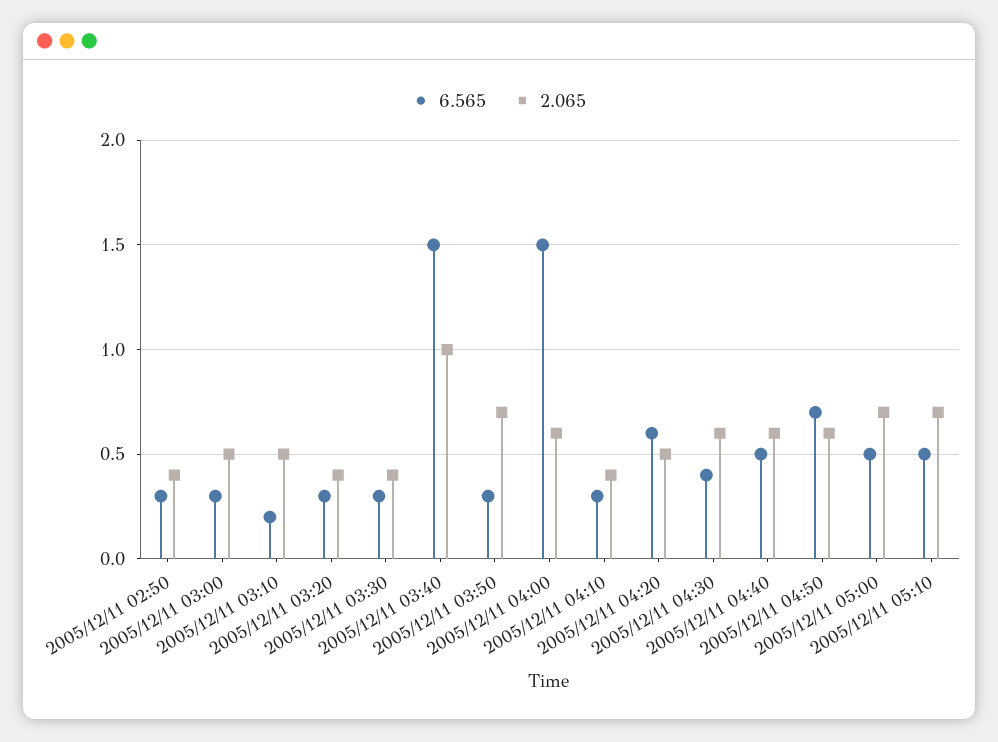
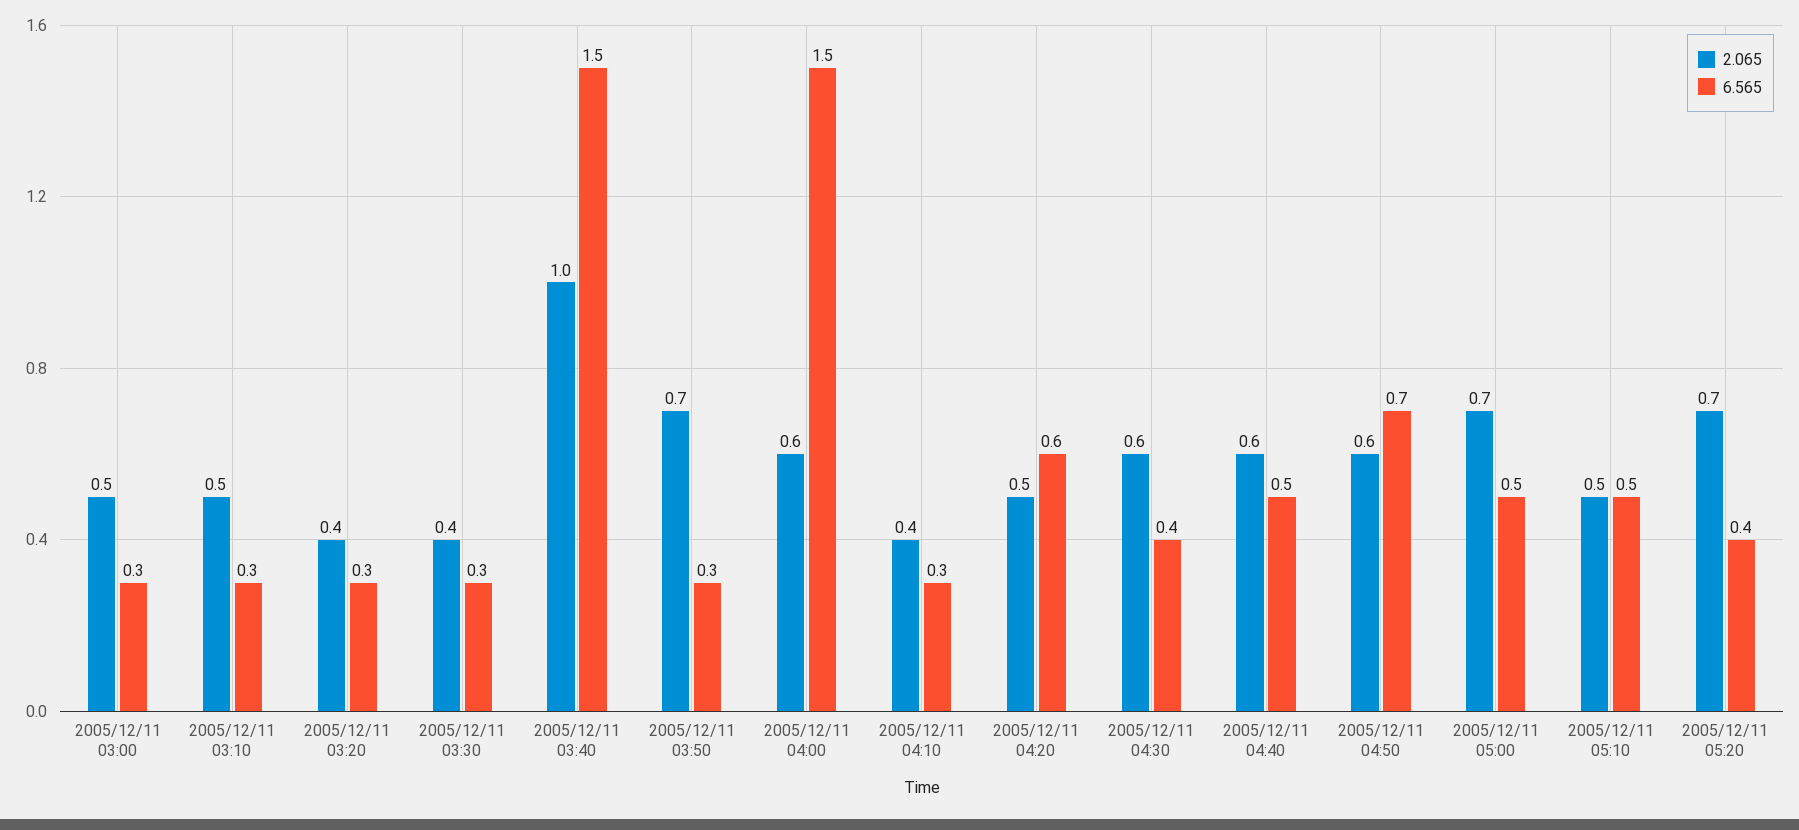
6.565, 2005/12/11 02:50: 0.3 -> none
2.065, 2005/12/11 02:50: 0.4 -> none
6.565, 2005/12/11 03:10: 0.2 -> 0.3
2.065, 2005/12/11 05:10: 0.7 -> 0.5
2.065, 2005/12/11 05:20: none -> 0.7
6.565, 2005/12/11 05:20: none -> 0.4

